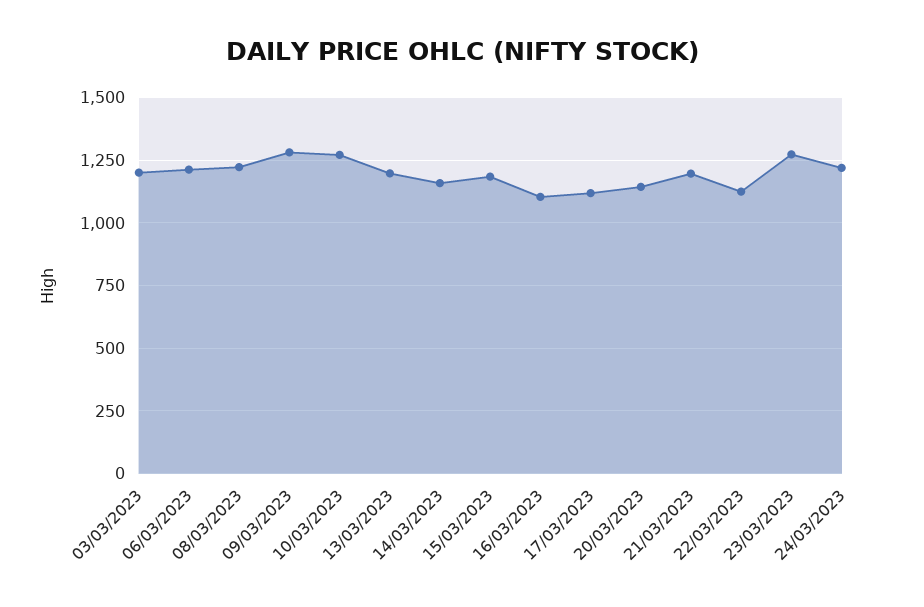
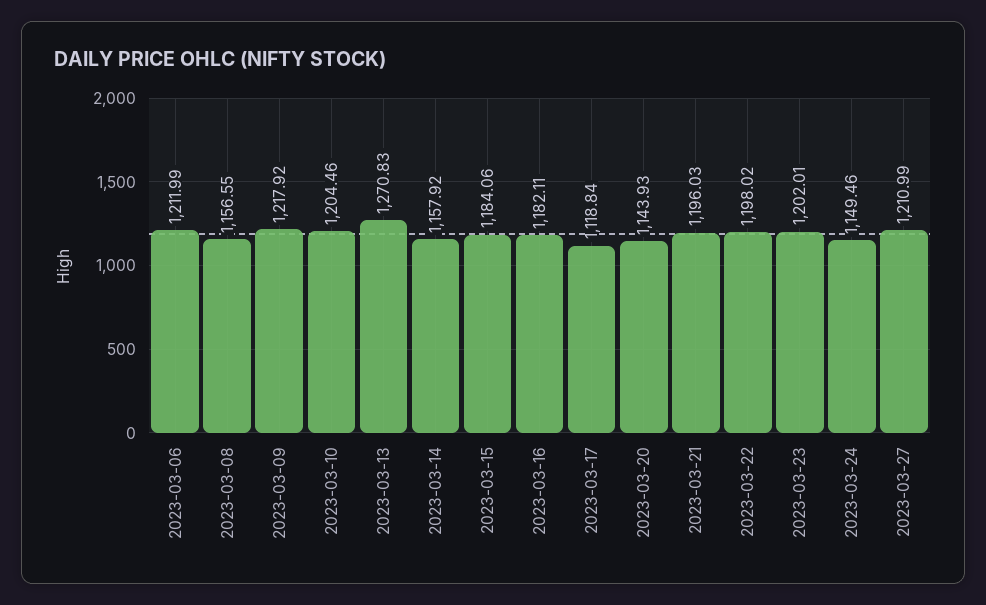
03/03/2023: 1200 -> none
08/03/2023: 1225 -> 1156.55
09/03/2023: 1275 -> 1217.92
10/03/2023: 1275 -> 1204.46
13/03/2023: 1200 -> 1270.83
16/03/2023: 1100 -> 1182.11
22/03/2023: 1125 -> 1198.02
23/03/2023: 1275 -> 1202.01
24/03/2023: 1225 -> 1149.46
2023-03-27: none -> 1210.99

